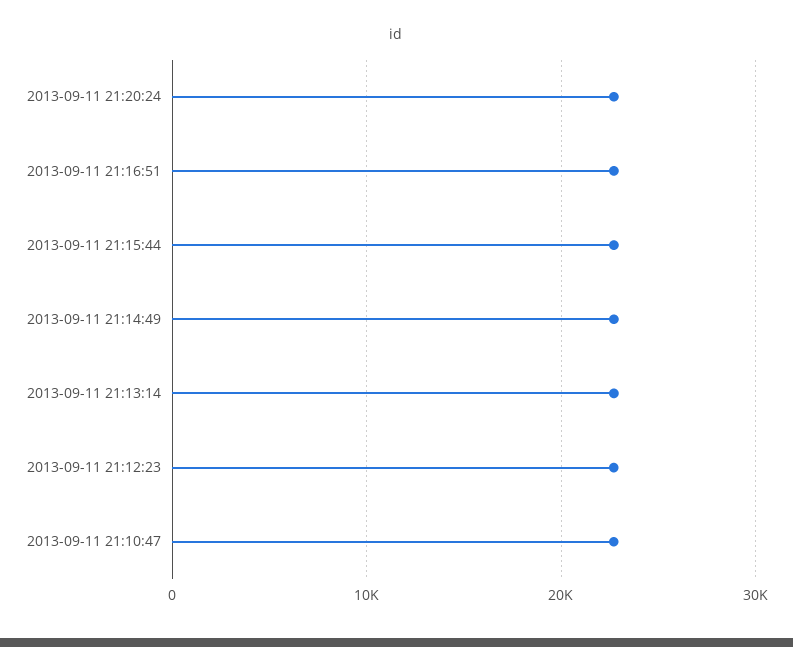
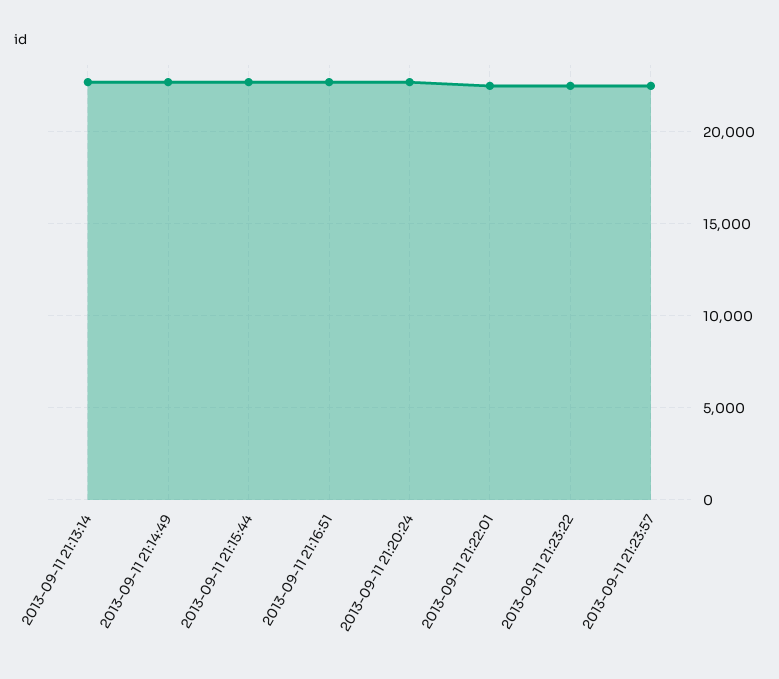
2013-09-11 21:12:23: 23000 -> none
2013-09-11 21:10:47: 23000 -> none
2013-09-11 21:22:01: none -> 22500
2013-09-11 21:23:22: none -> 22500
2013-09-11 21:23:57: none -> 22500

